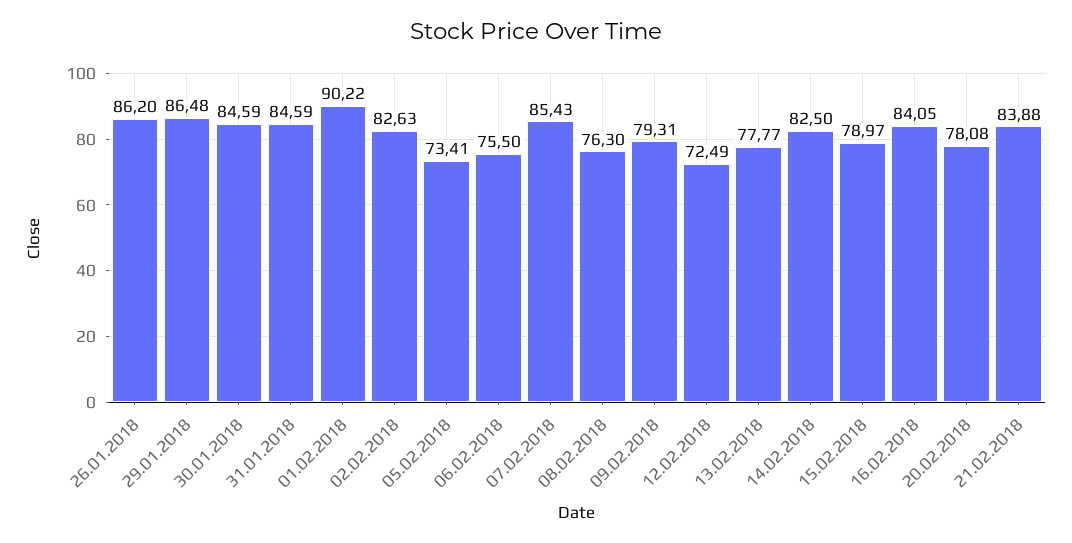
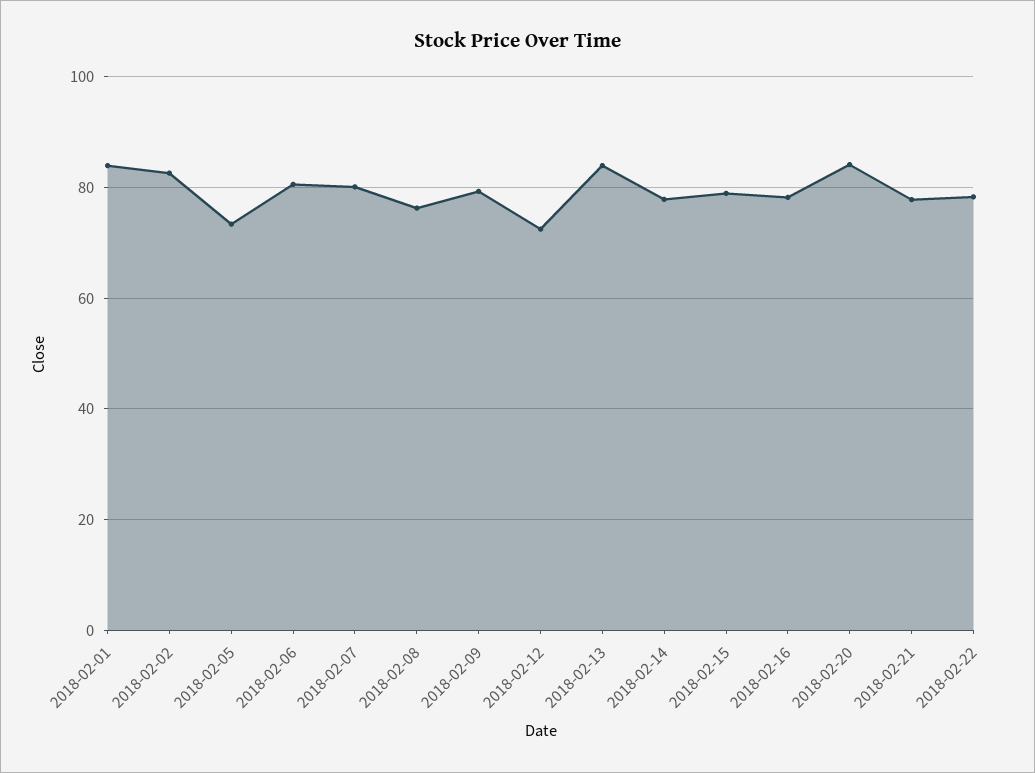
26.01.2018: 86.2 -> none
29.01.2018: 86.48 -> none
30.01.2018: 84.59 -> none
31.01.2018: 84.59 -> none
01.02.2018: 90.22 -> 84
06.02.2018: 75.5 -> 80
07.02.2018: 85.43 -> 80
13.02.2018: 77.77 -> 84
14.02.2018: 82.5 -> 78
16.02.2018: 84.05 -> 78
20.02.2018: 78.08 -> 84
21.02.2018: 83.88 -> 78
2018-02-22: none -> 78

